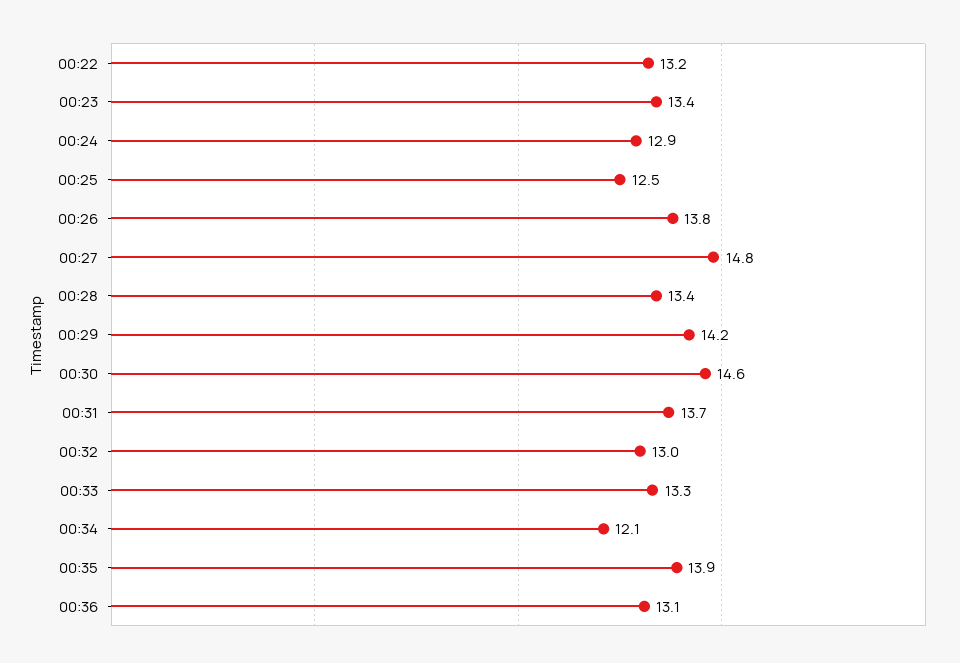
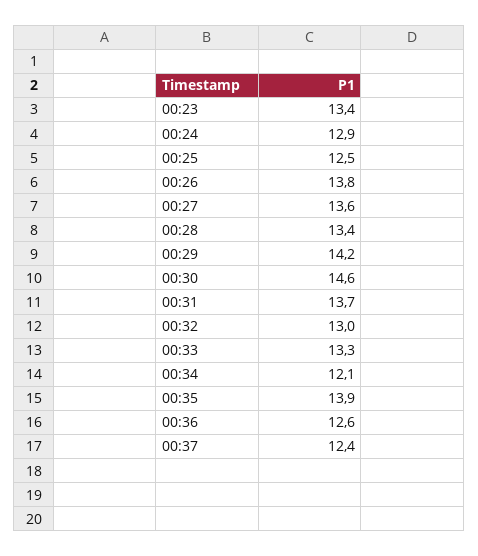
00:22: 13.2 -> none
00:27: 14.8 -> 13.6
00:36: 13.1 -> 12.6
00:37: none -> 12.4

